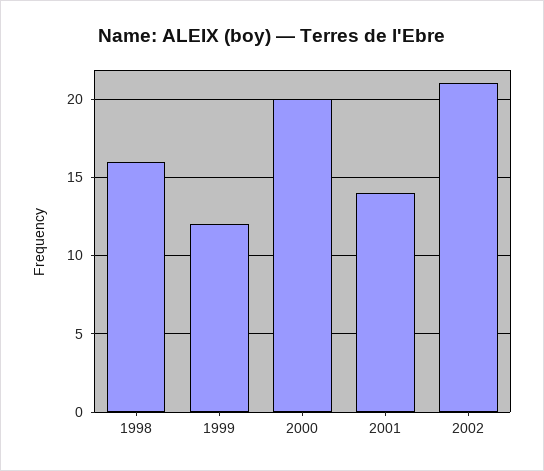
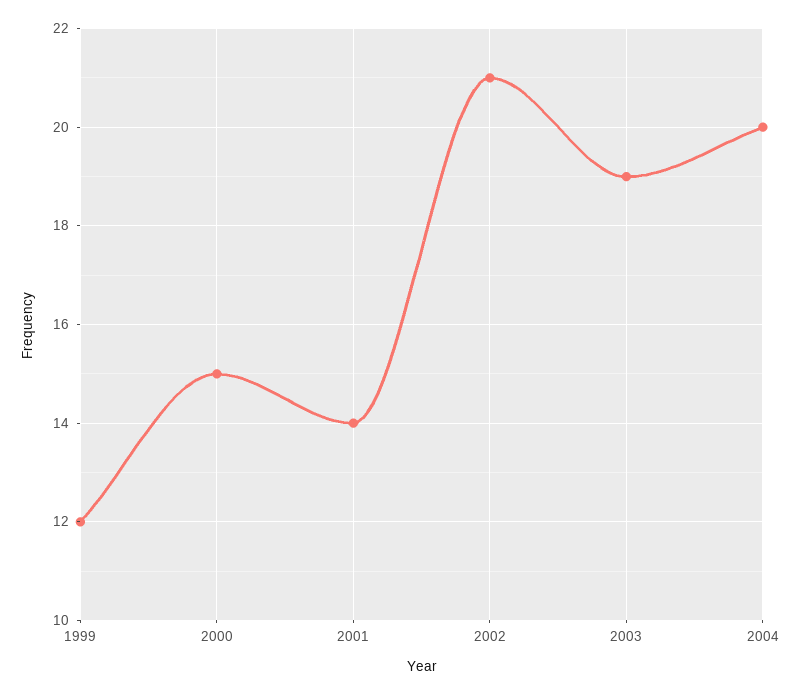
1998: 16 -> none
2000: 20 -> 15
2003: none -> 19
2004: none -> 20

